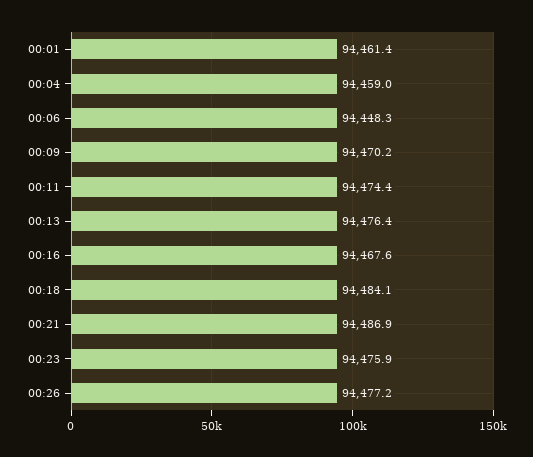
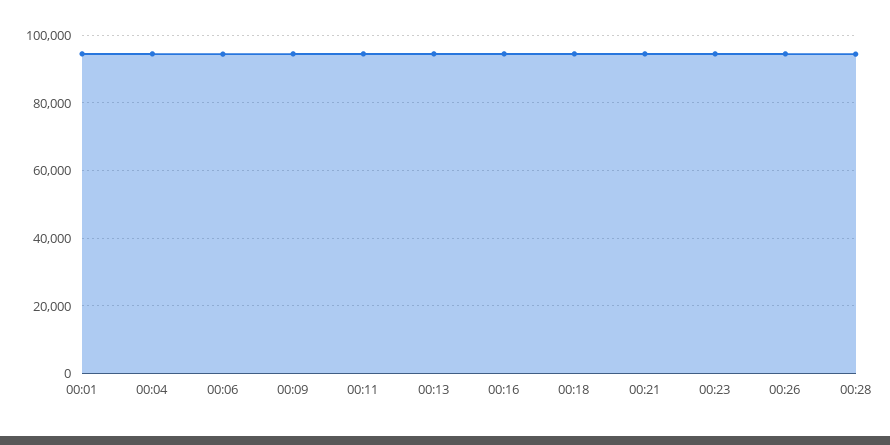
00:28: none -> 94000

